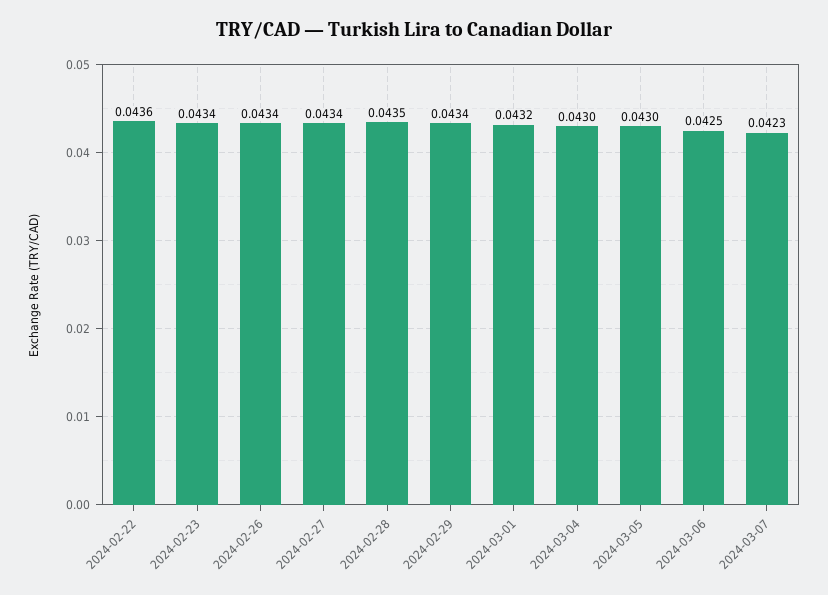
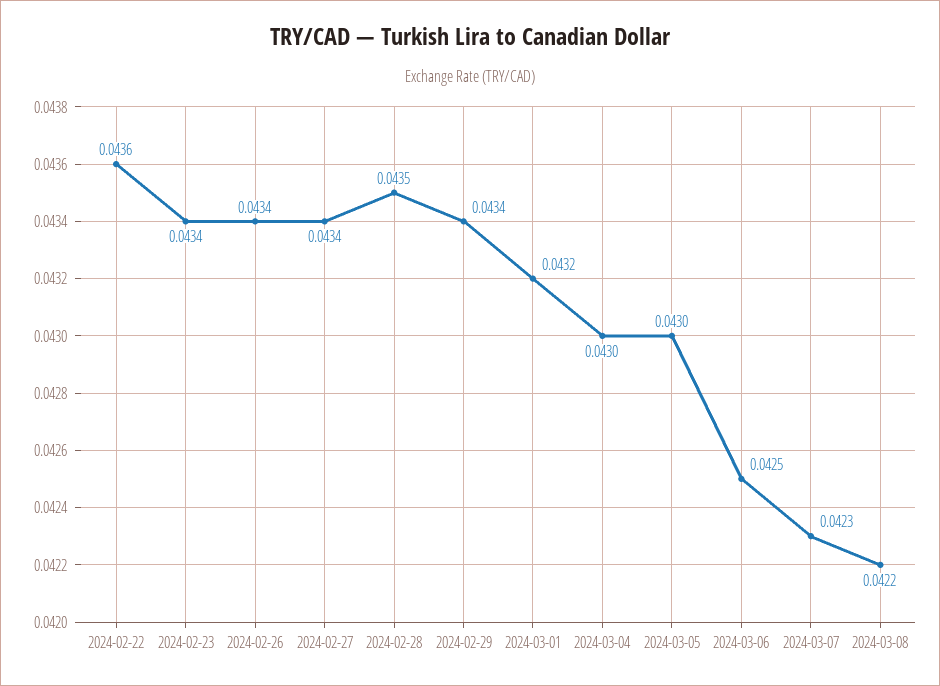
2024-03-08: none -> 0.0422

